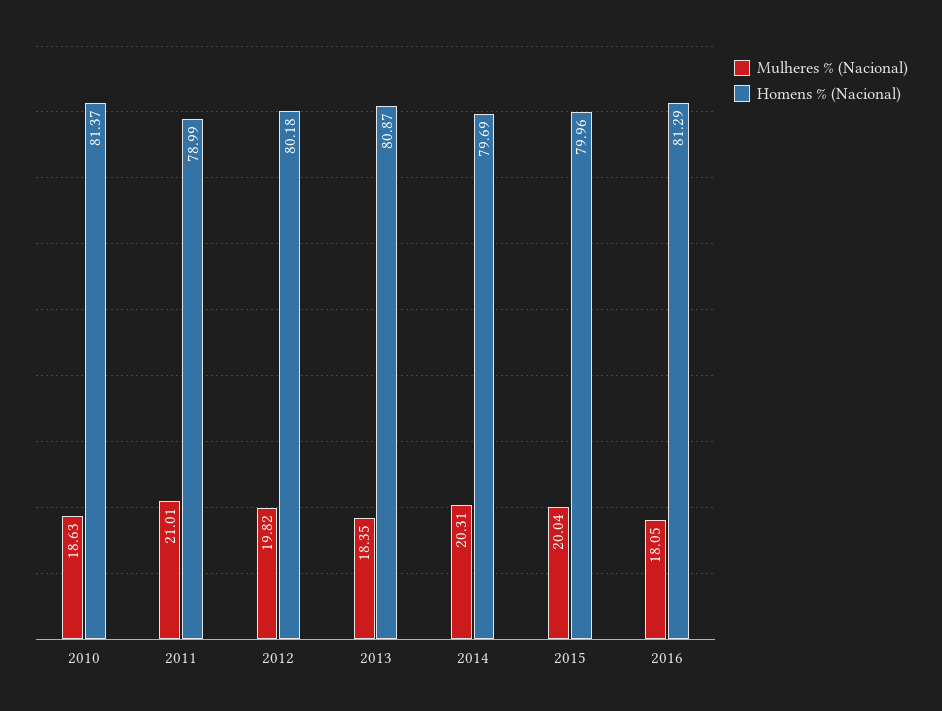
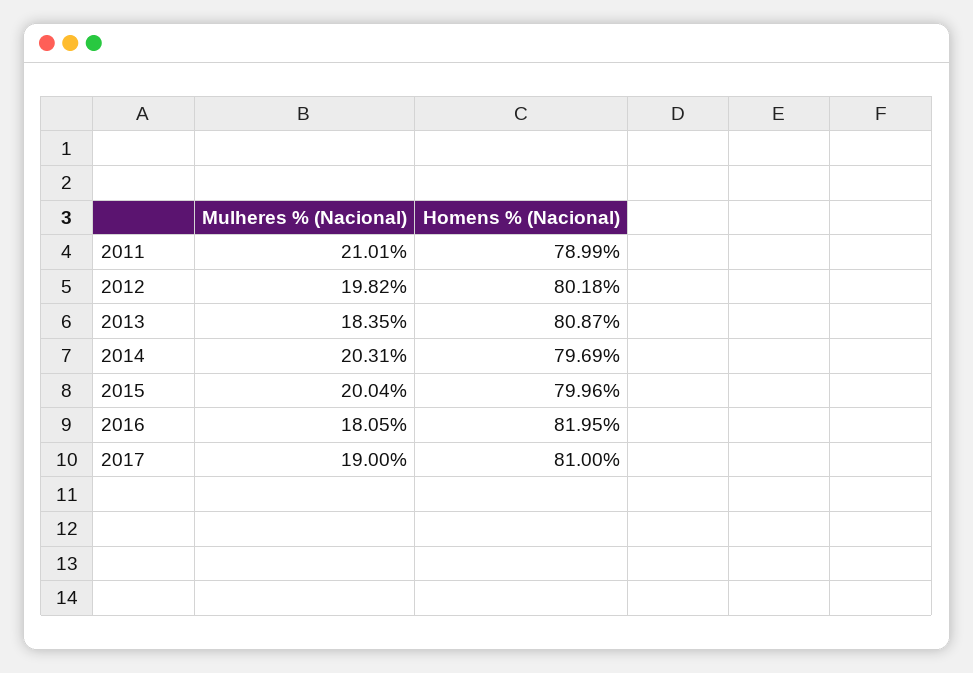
Mulheres % (Nacional), 2010: 18.63 -> none
Homens % (Nacional), 2010: 81.37 -> none
Homens % (Nacional), 2016: 81.29 -> 81.95
Mulheres % (Nacional), 2017: none -> 19
Homens % (Nacional), 2017: none -> 81

